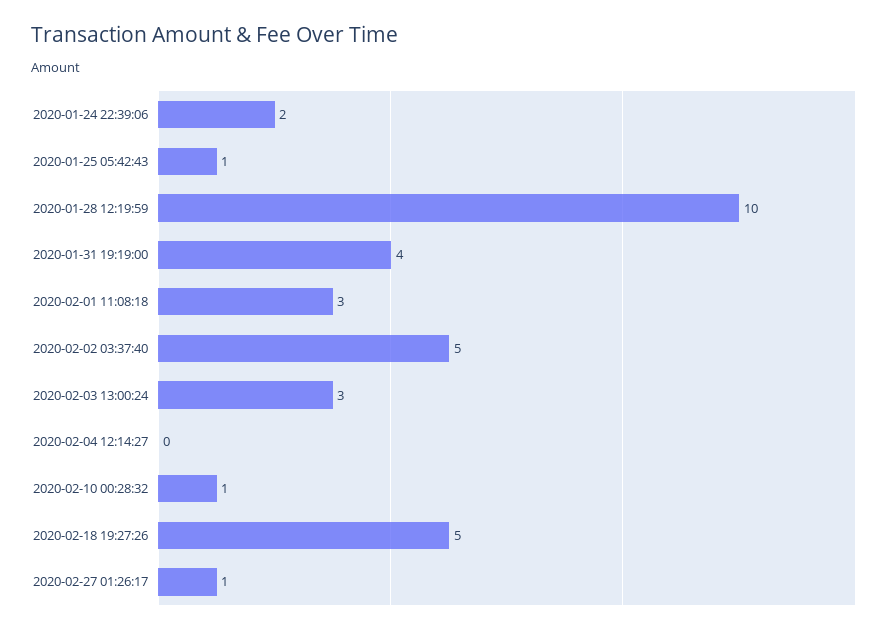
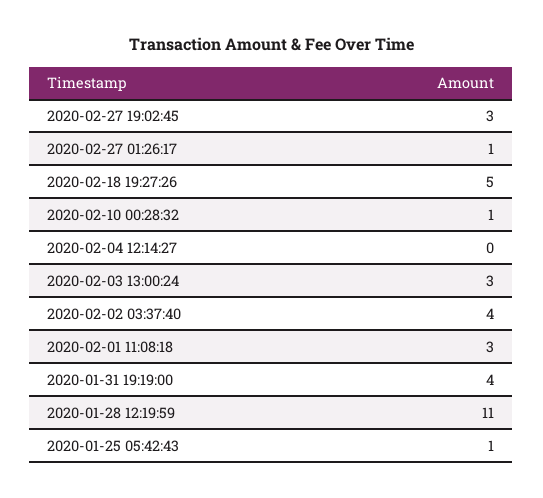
2020-01-24 22:39:06: 2 -> none
2020-01-28 12:19:59: 10 -> 11
2020-02-02 03:37:40: 5 -> 4
2020-02-27 19:02:45: none -> 3

